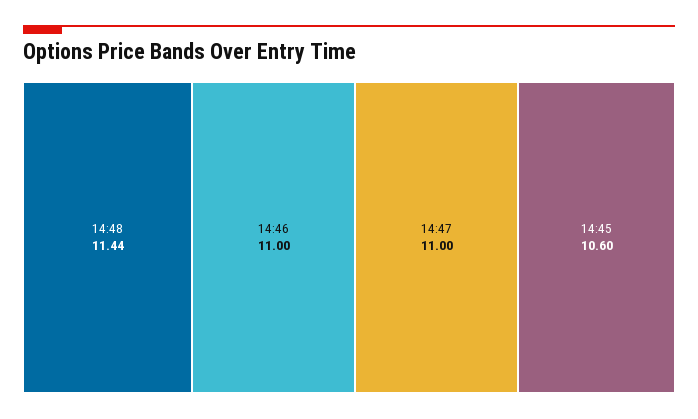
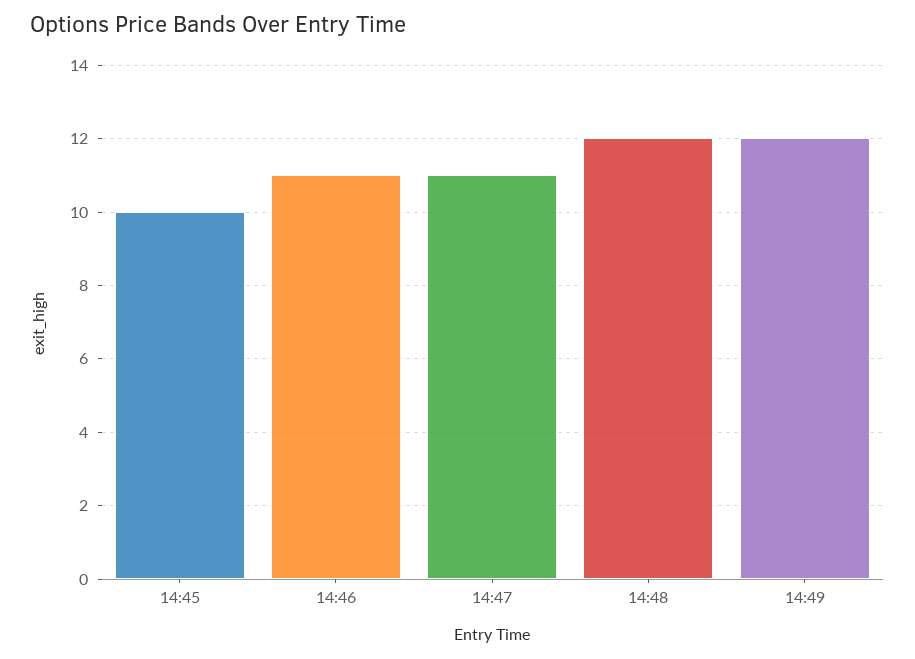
14:48: 11.44 -> 12
14:45: 10.6 -> 10
14:49: none -> 12

